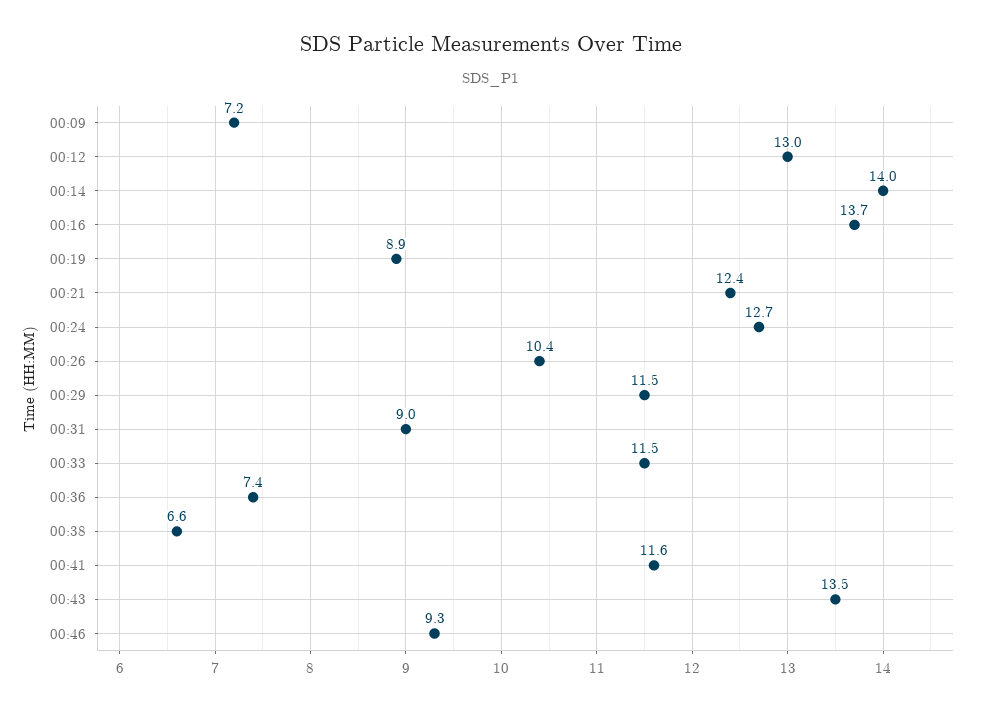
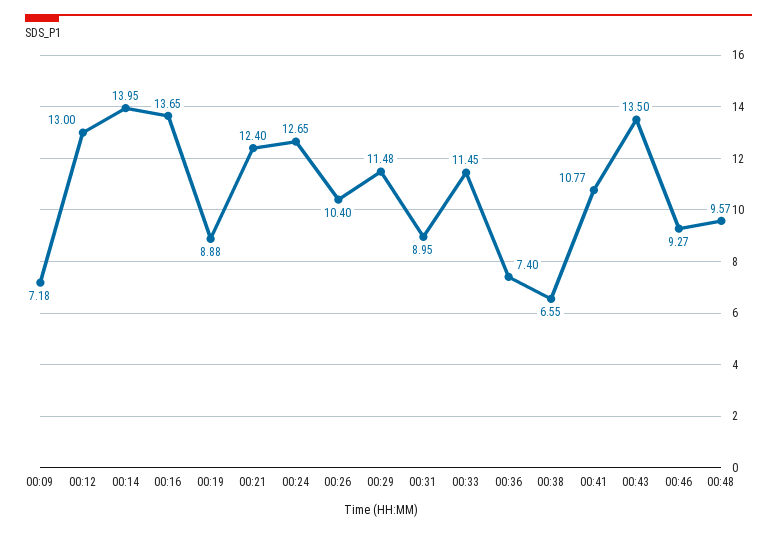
00:41: 11.6 -> 10.77
00:48: none -> 9.57

